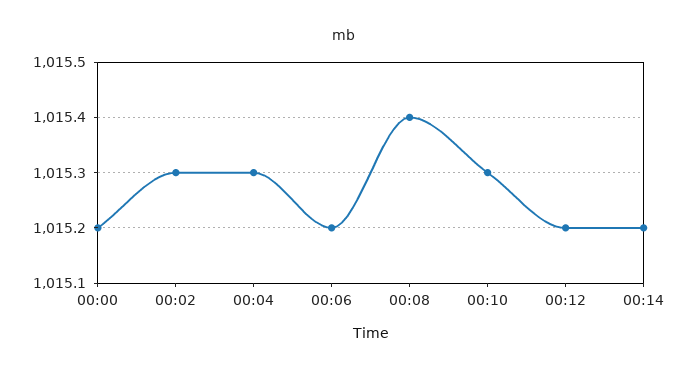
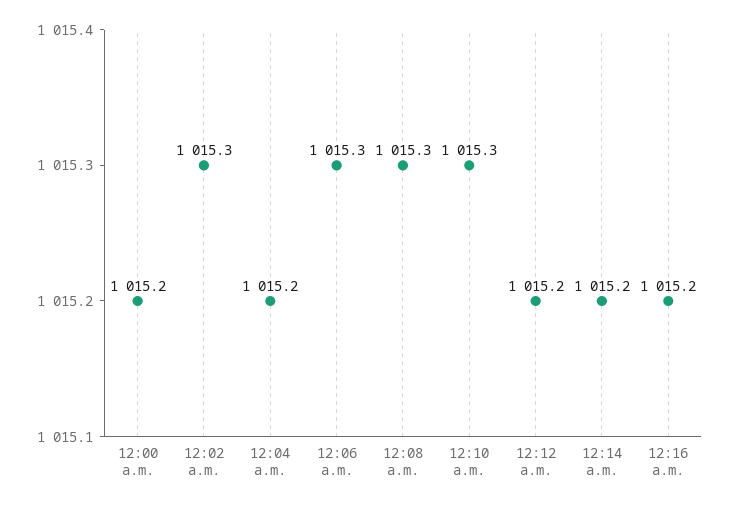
00:04: 1015.3 -> 1015.2
00:06: 1015.2 -> 1015.3
00:08: 1015.4 -> 1015.3
12:16 a.m.: none -> 1015.2

